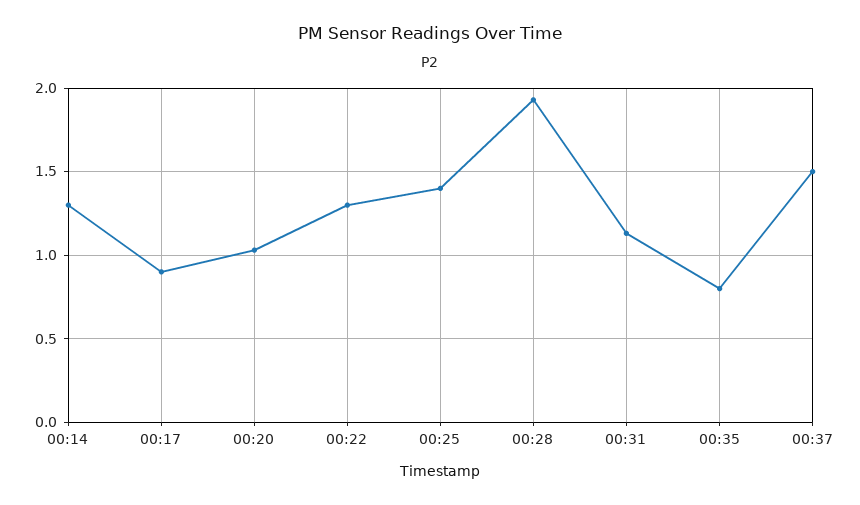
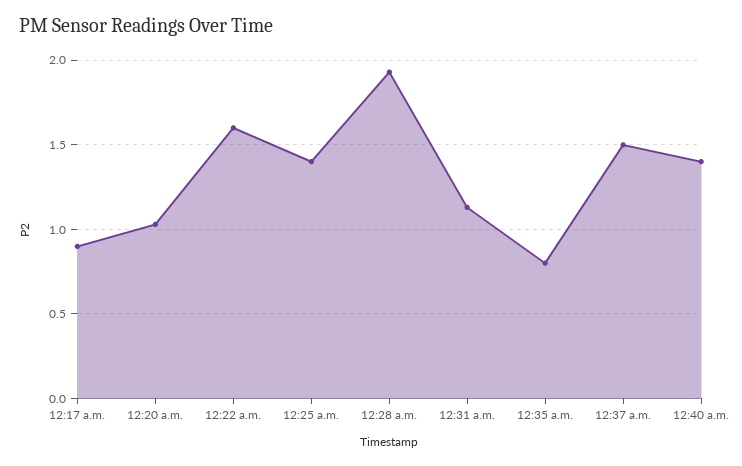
00:14: 1.3 -> none
00:22: 1.3 -> 1.6
12:40 a.m.: none -> 1.4

